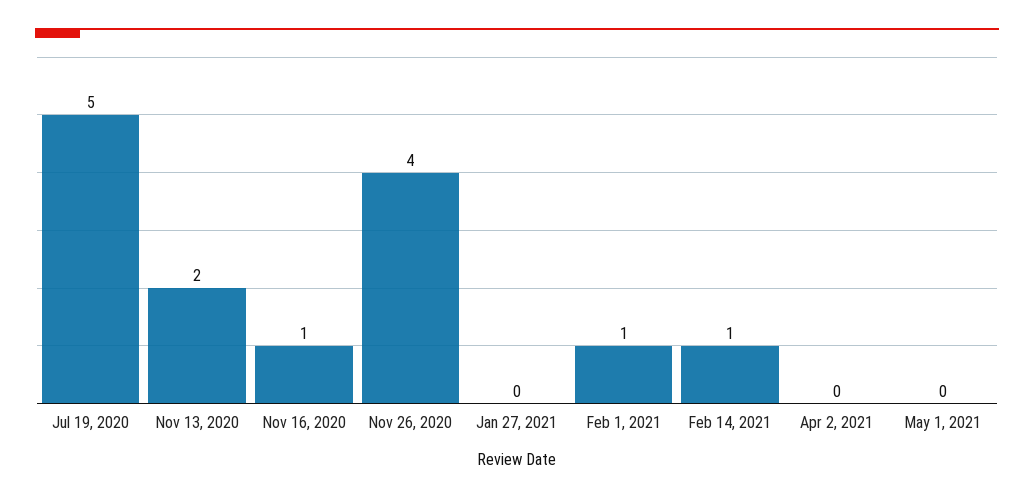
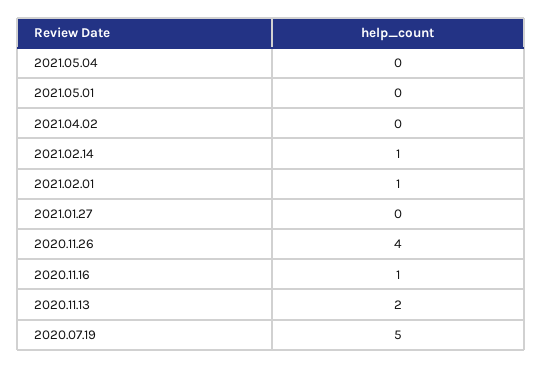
2021.05.04: none -> 0

